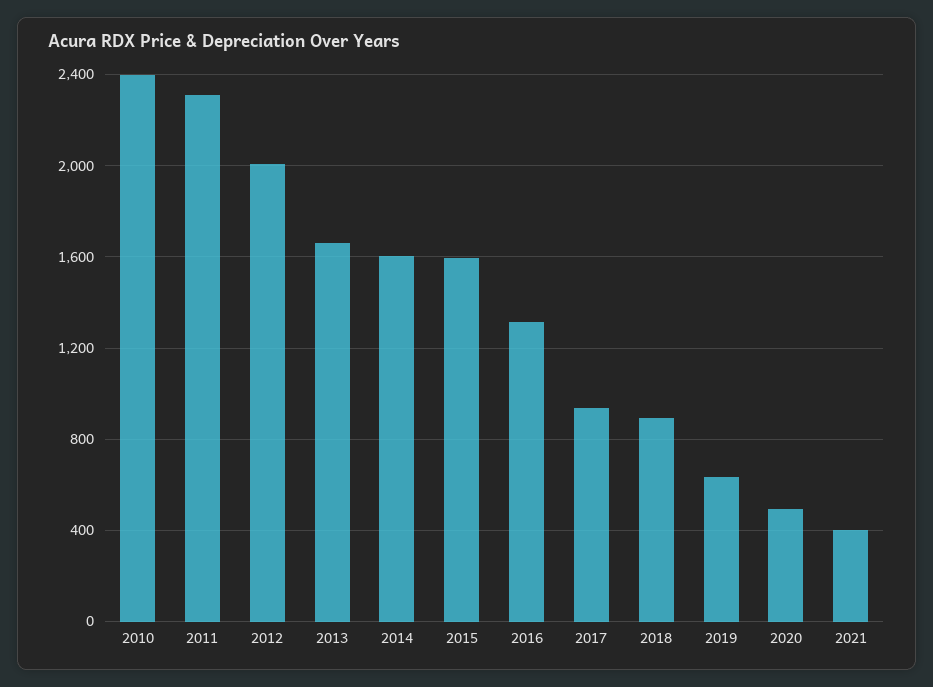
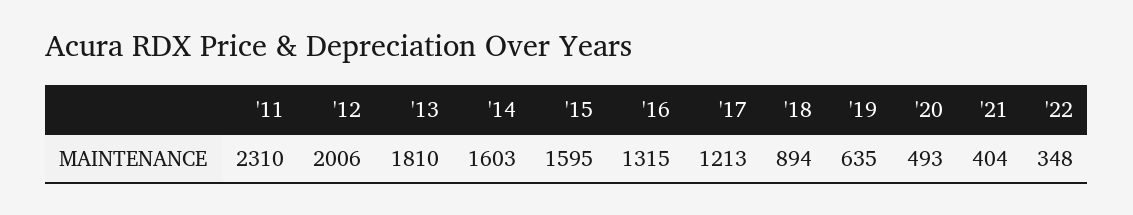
2010: 2400 -> none
2013: 1650 -> 1810
2017: 950 -> 1213
'22: none -> 348

